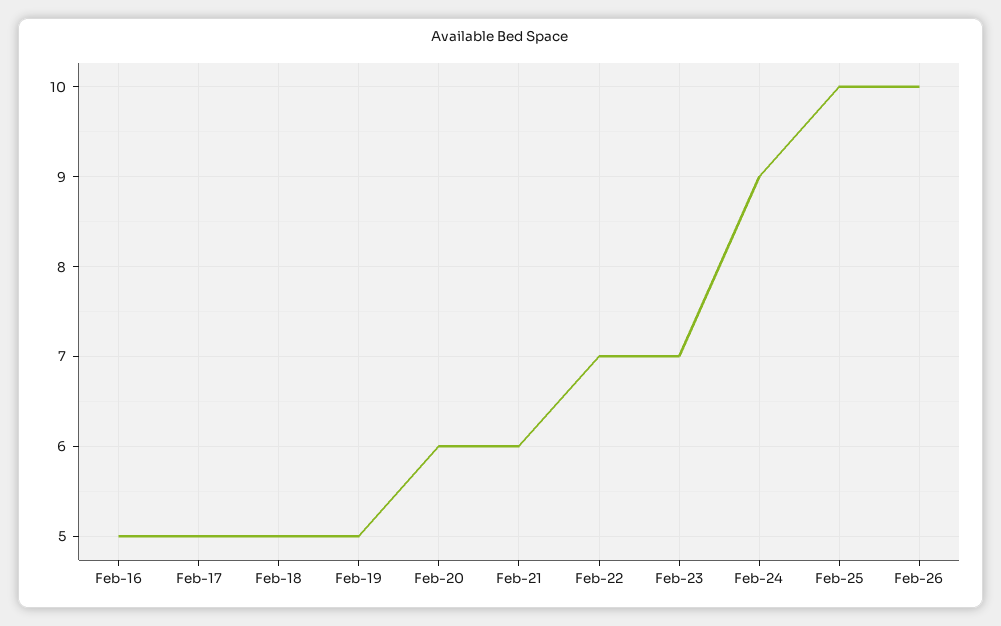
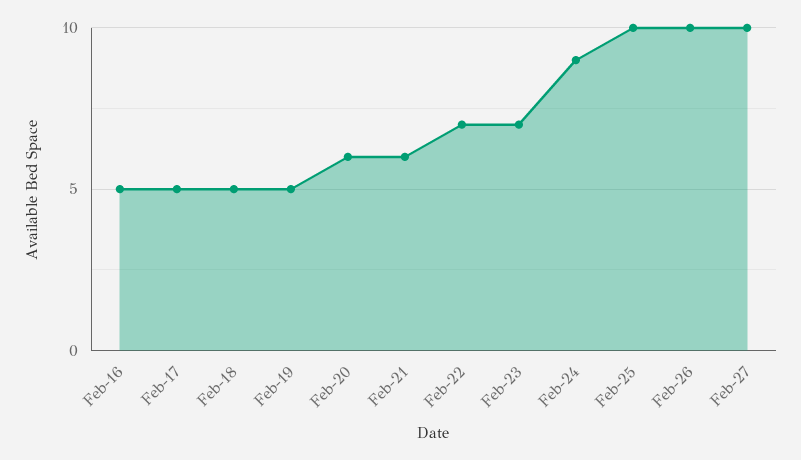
Feb-27: none -> 10

